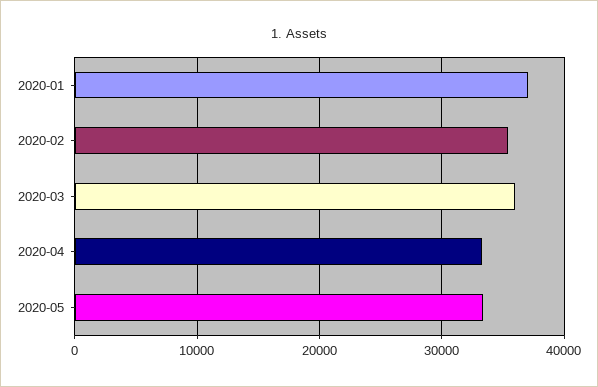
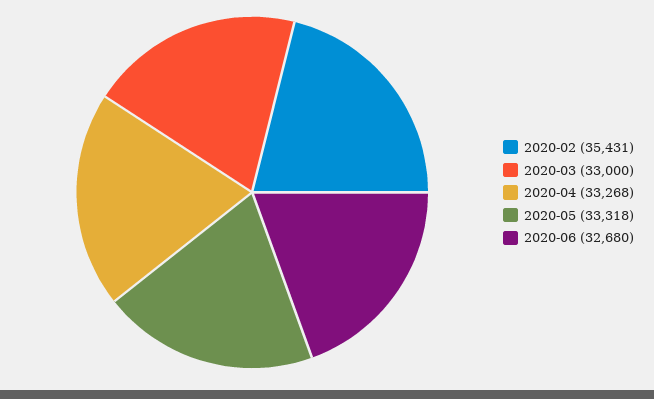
2020-01: 37000 -> none
2020-03: 36000 -> 33000
2020-06: none -> 32680

